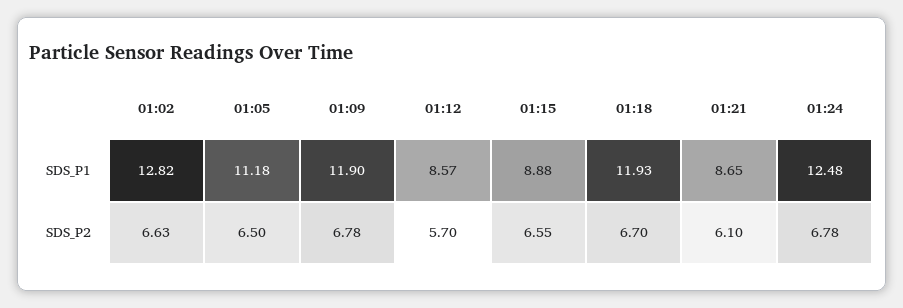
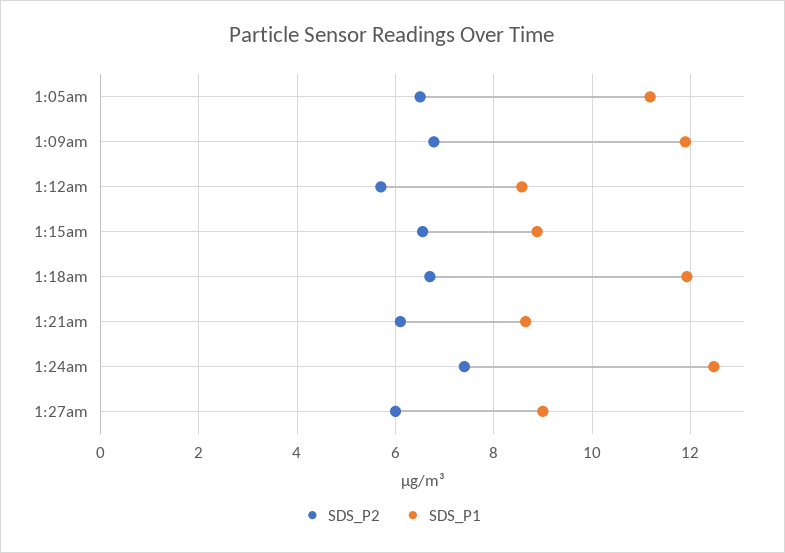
SDS_P1, 01:02: 12.82 -> none
SDS_P2, 01:02: 6.63 -> none
SDS_P2, 01:24: 6.78 -> 7.4
SDS_P2, 1:27am: none -> 6
SDS_P1, 1:27am: none -> 9

